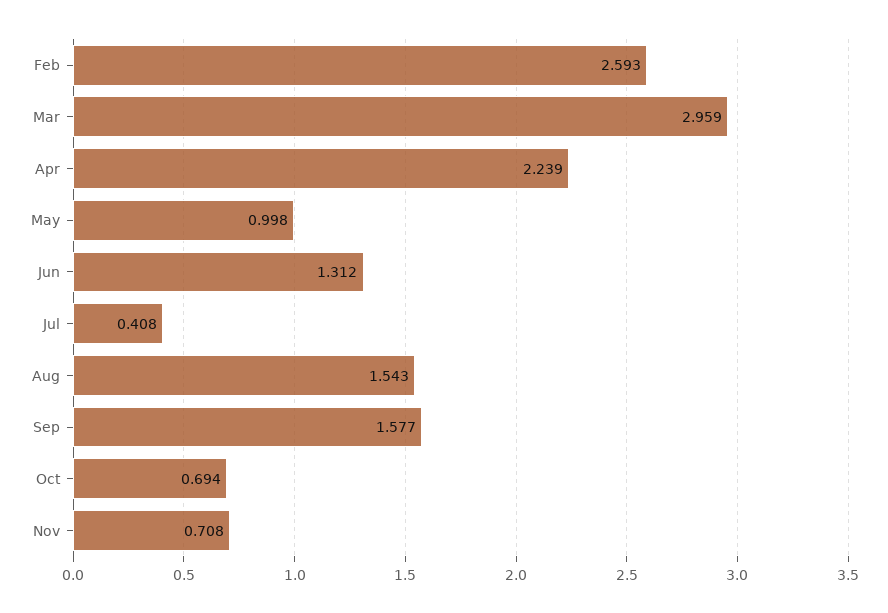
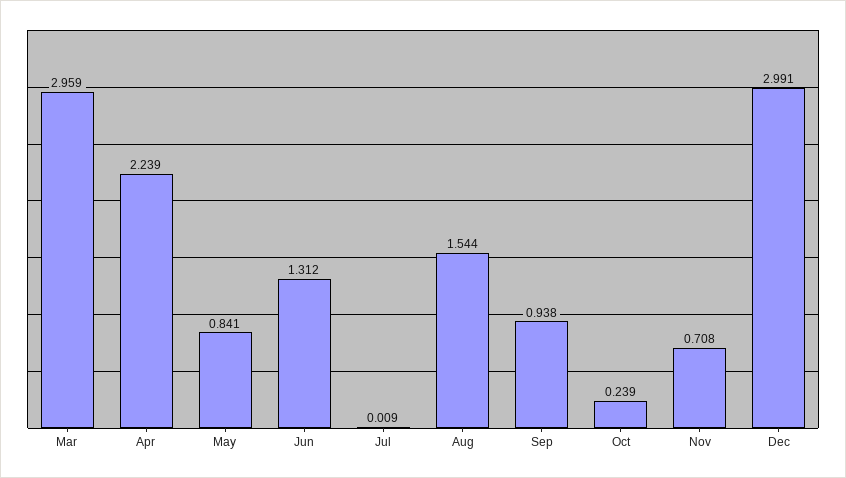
Feb: 2.593 -> none
May: 0.998 -> 0.841
Jul: 0.408 -> 0.009
Aug: 1.543 -> 1.544
Sep: 1.577 -> 0.938
Oct: 0.694 -> 0.239
Dec: none -> 2.991

